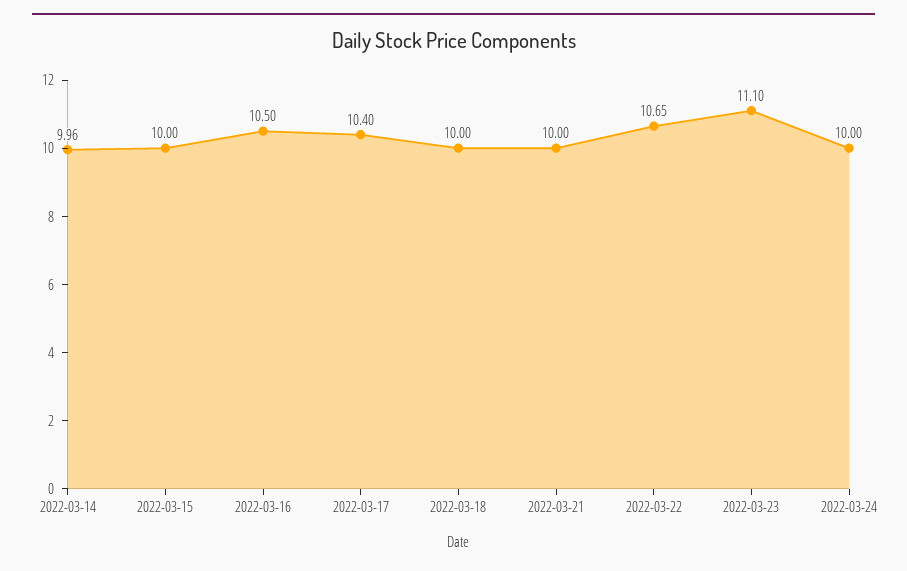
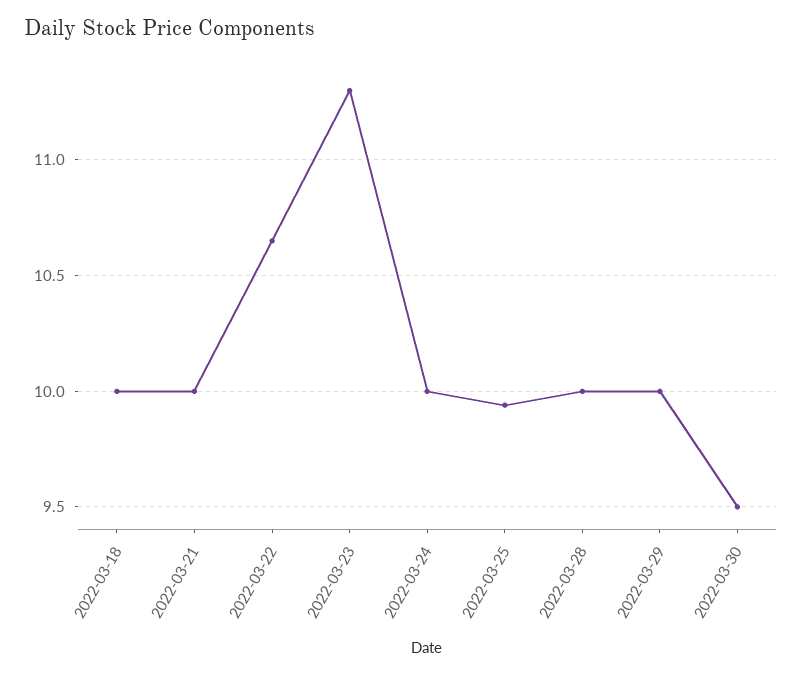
2022-03-14: 9.96 -> none
2022-03-15: 10 -> none
2022-03-16: 10.5 -> none
2022-03-17: 10.4 -> none
2022-03-23: 11.1 -> 11.3
2022-03-25: none -> 9.95
2022-03-28: none -> 10
2022-03-29: none -> 10
2022-03-30: none -> 9.5

